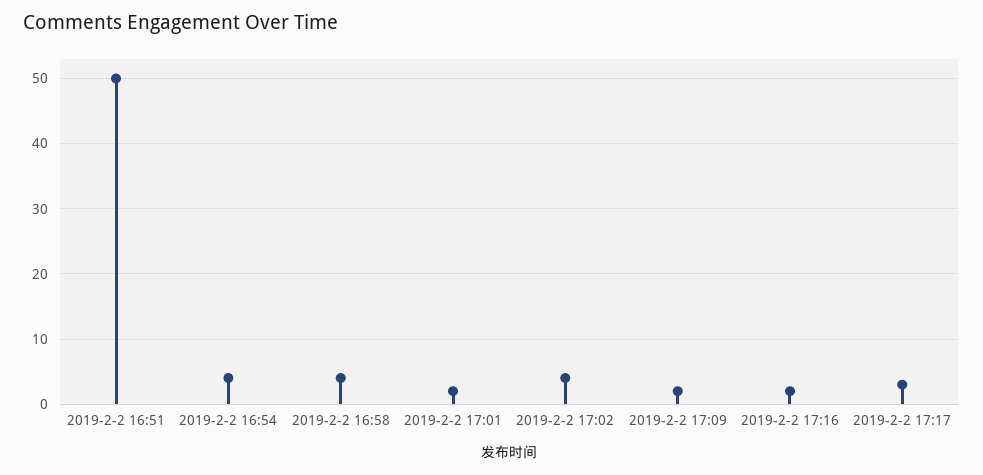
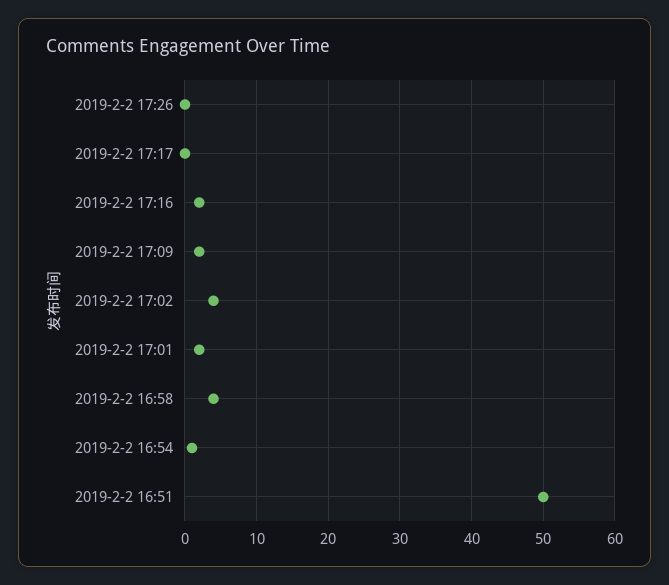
2019-2-2 16:54: 4 -> 1
2019-2-2 17:17: 3 -> 0
2019-2-2 17:26: none -> 0

